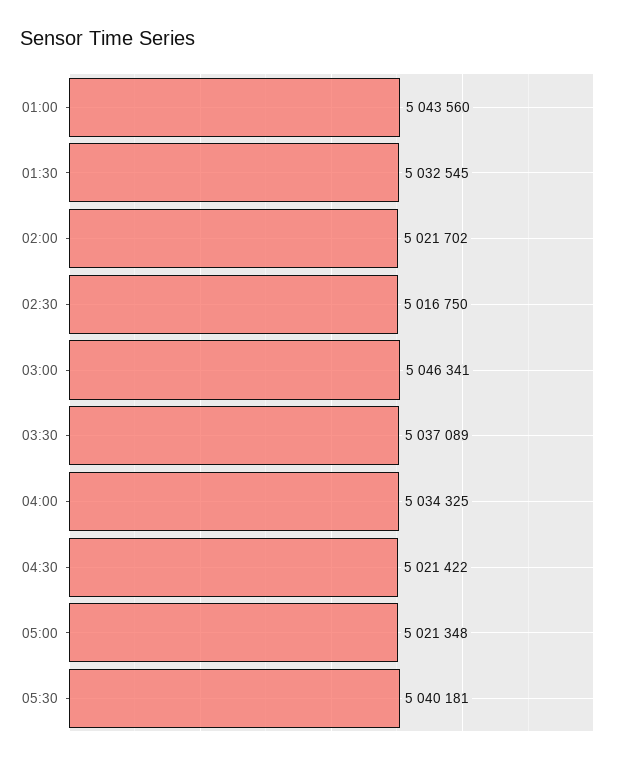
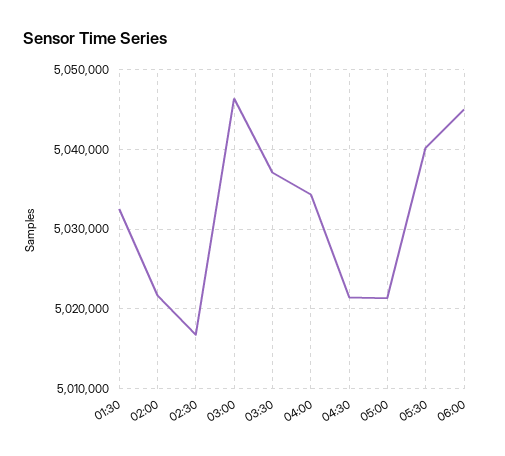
01:00: 5043560 -> none
06:00: none -> 5045000

